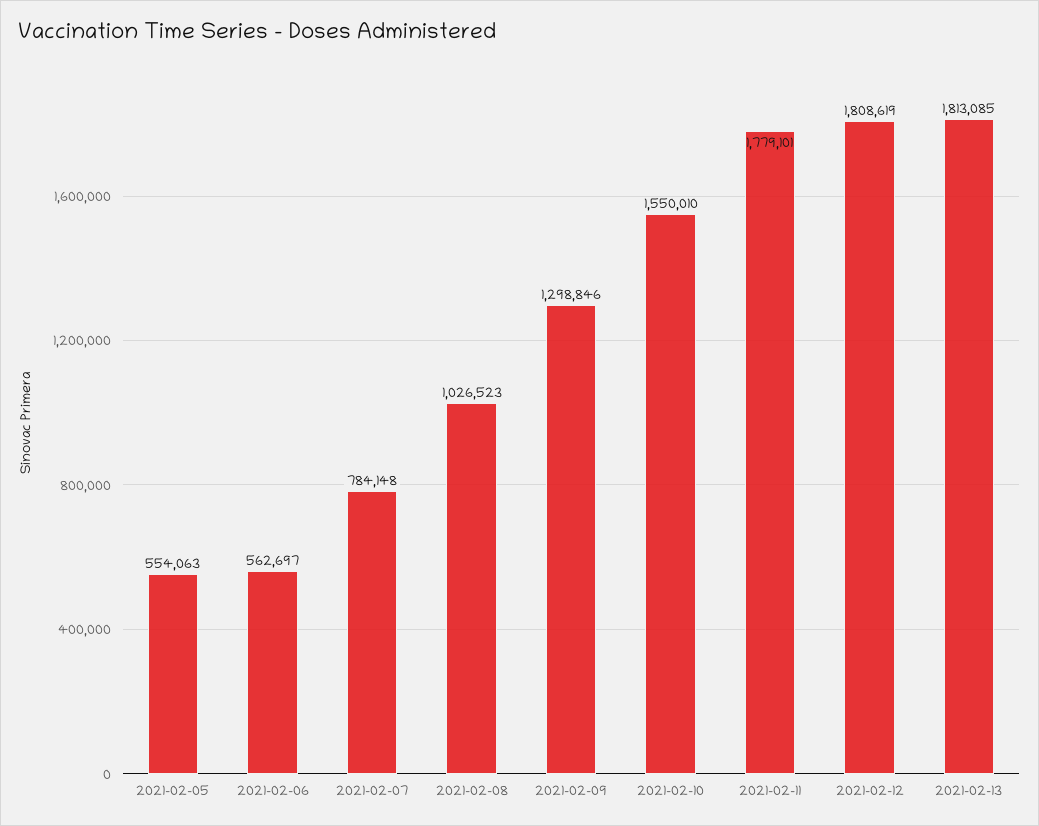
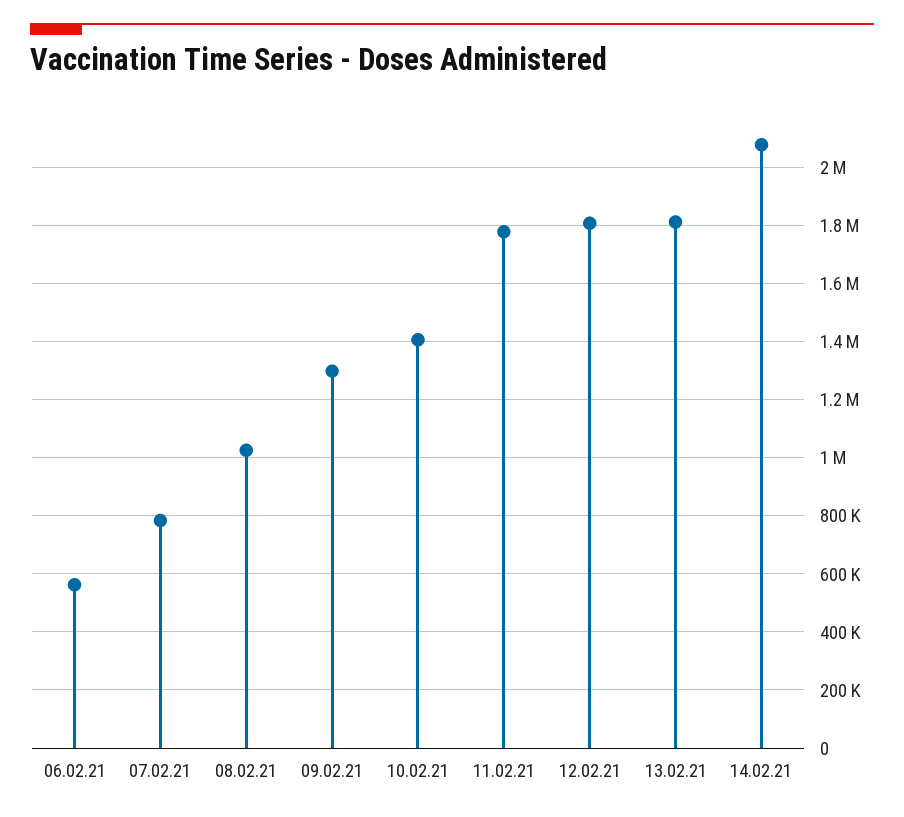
2021-02-05: 554063 -> none
2021-02-10: 1550010 -> 1400000
14.02.21: none -> 2075000

